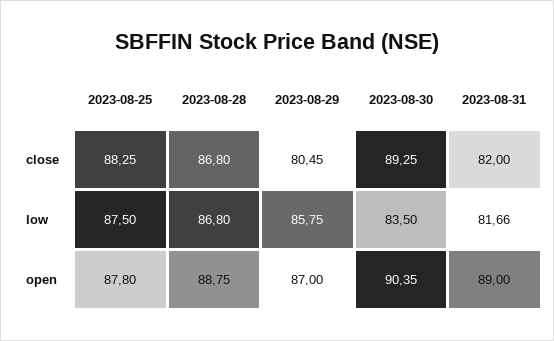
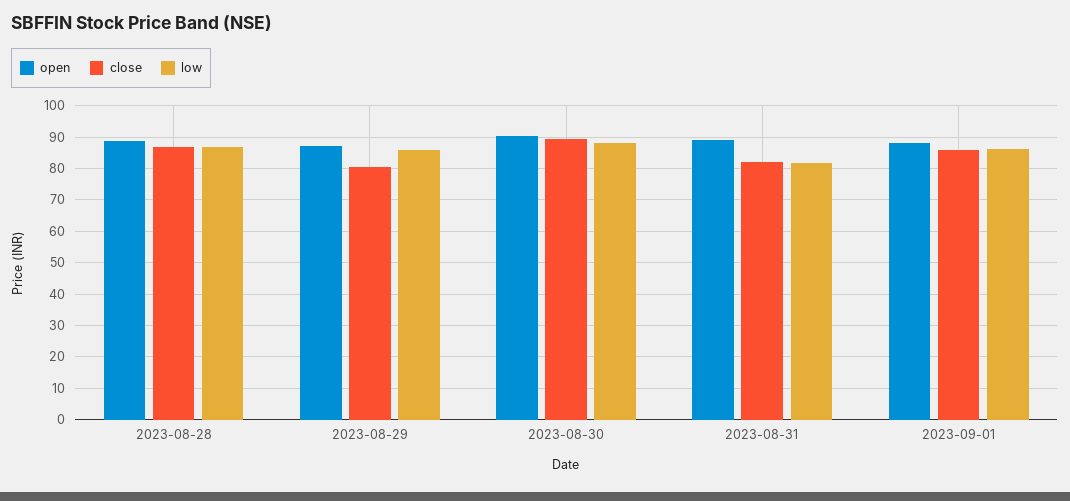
close, 2023-08-25: 88.25 -> none
low, 2023-08-25: 87.5 -> none
low, 2023-08-30: 83.5 -> 88
open, 2023-08-25: 87.8 -> none
open, 2023-09-01: none -> 88
close, 2023-09-01: none -> 86
low, 2023-09-01: none -> 86

